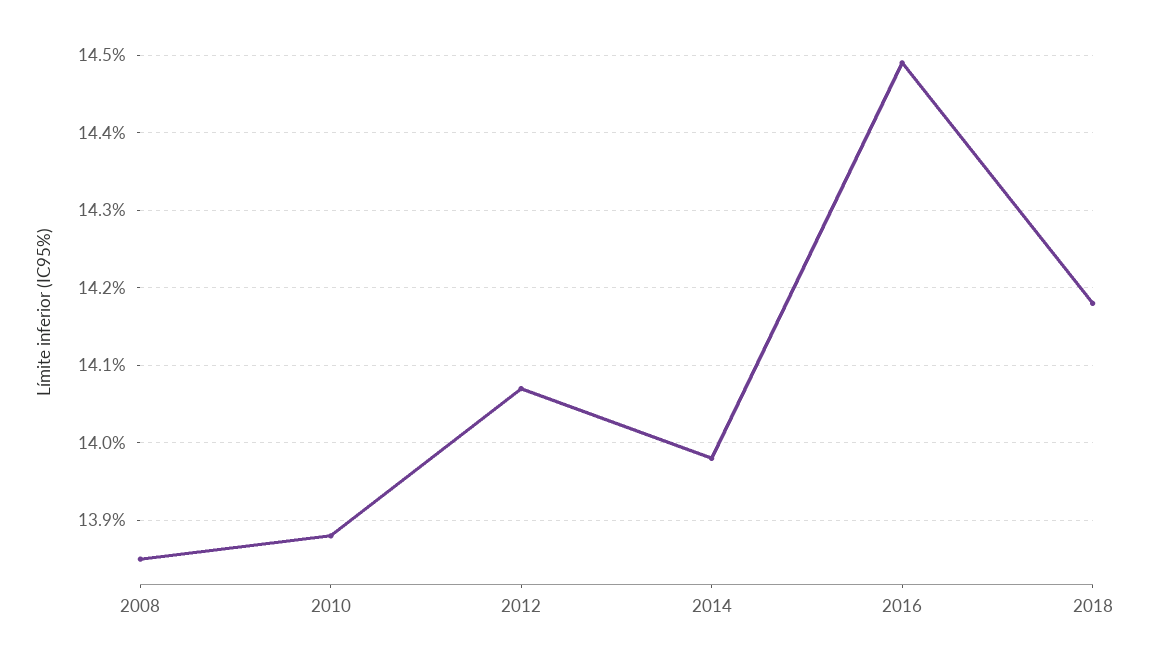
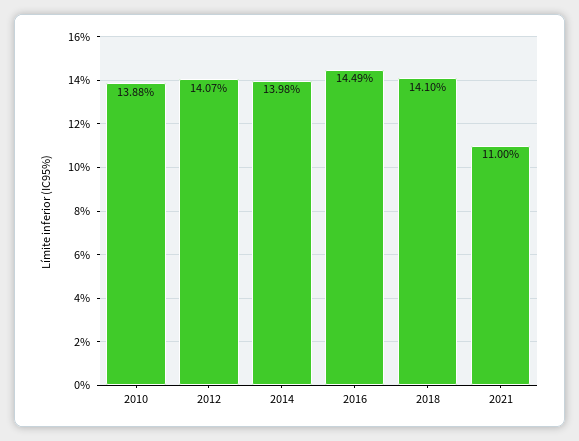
2008: 13.85 -> none
2018: 14.18 -> 14.1
2021: none -> 11

